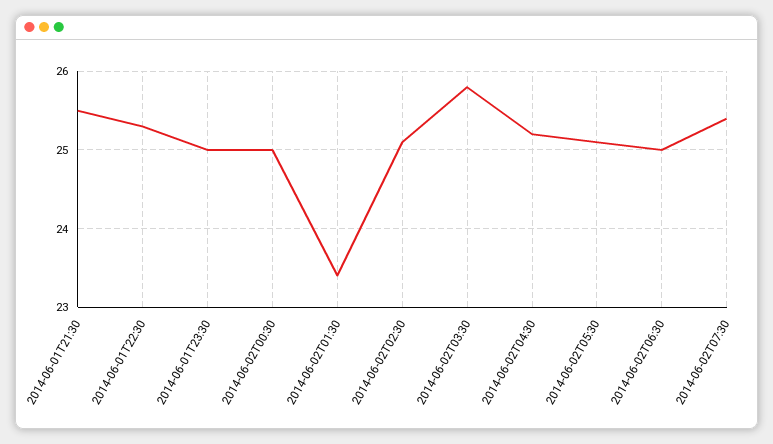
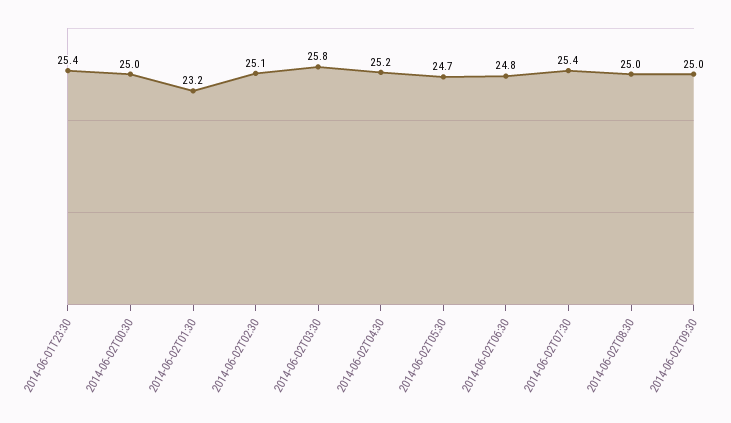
2014-06-01T21:30: 25.5 -> none
2014-06-01T22:30: 25.3 -> none
2014-06-01T23:30: 25 -> 25.4
2014-06-02T01:30: 23.4 -> 23.2
2014-06-02T05:30: 25.1 -> 24.7
2014-06-02T06:30: 25 -> 24.8
2014-06-02T08:30: none -> 25
2014-06-02T09:30: none -> 25

